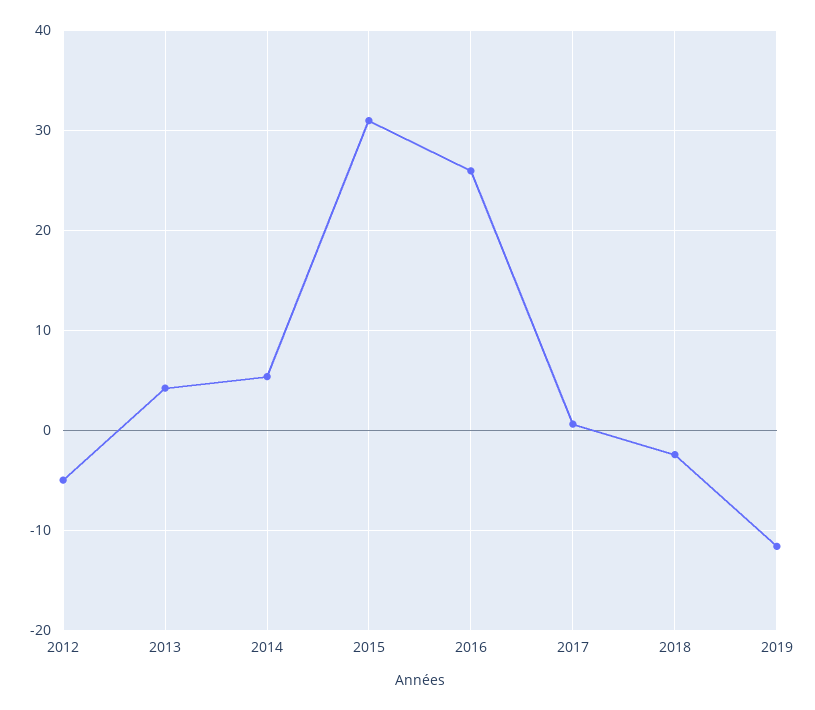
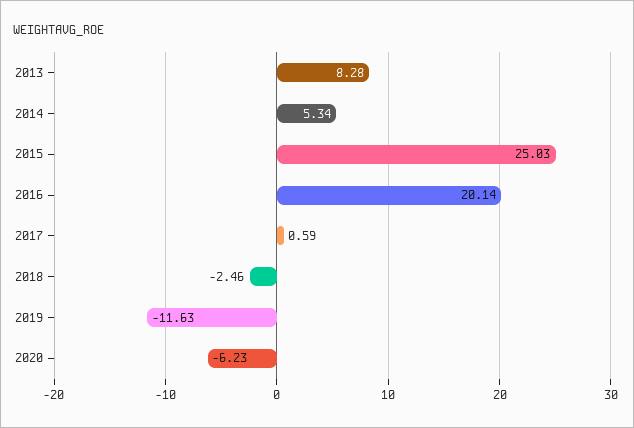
2012: -5 -> none
2013: 4 -> 8.28
2015: 31 -> 25.03
2016: 26 -> 20.14
2020: none -> -6.23

